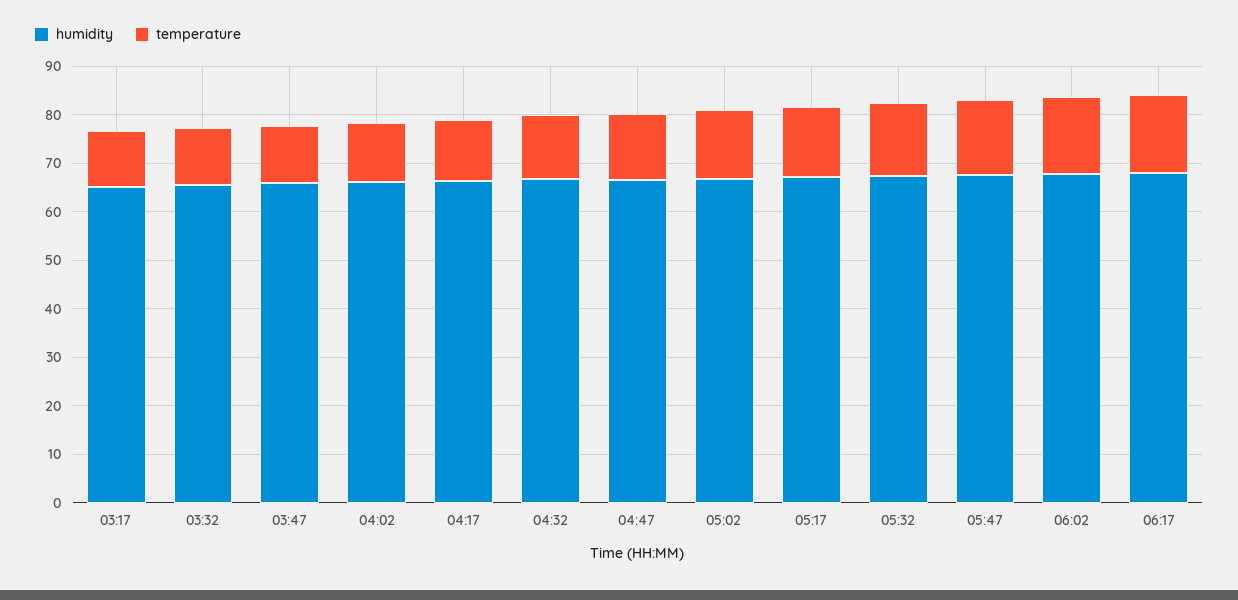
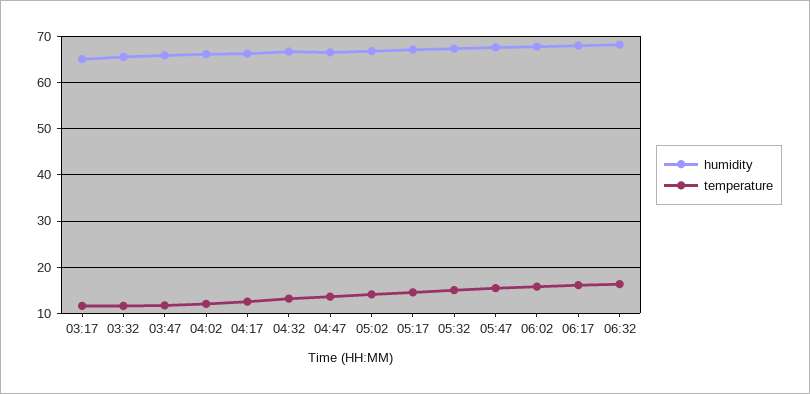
humidity, 06:32: none -> 68
temperature, 06:32: none -> 16

